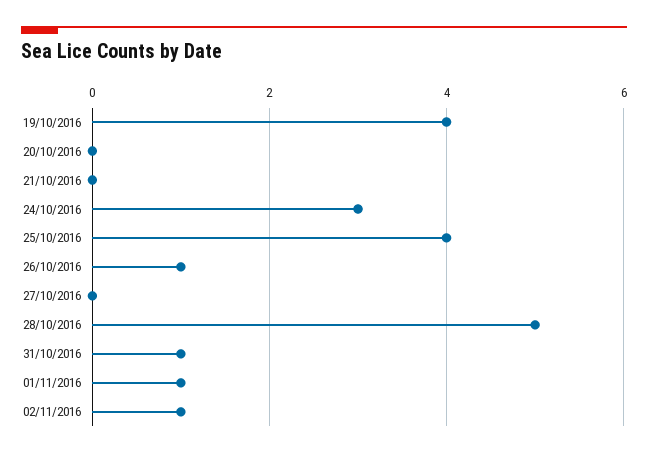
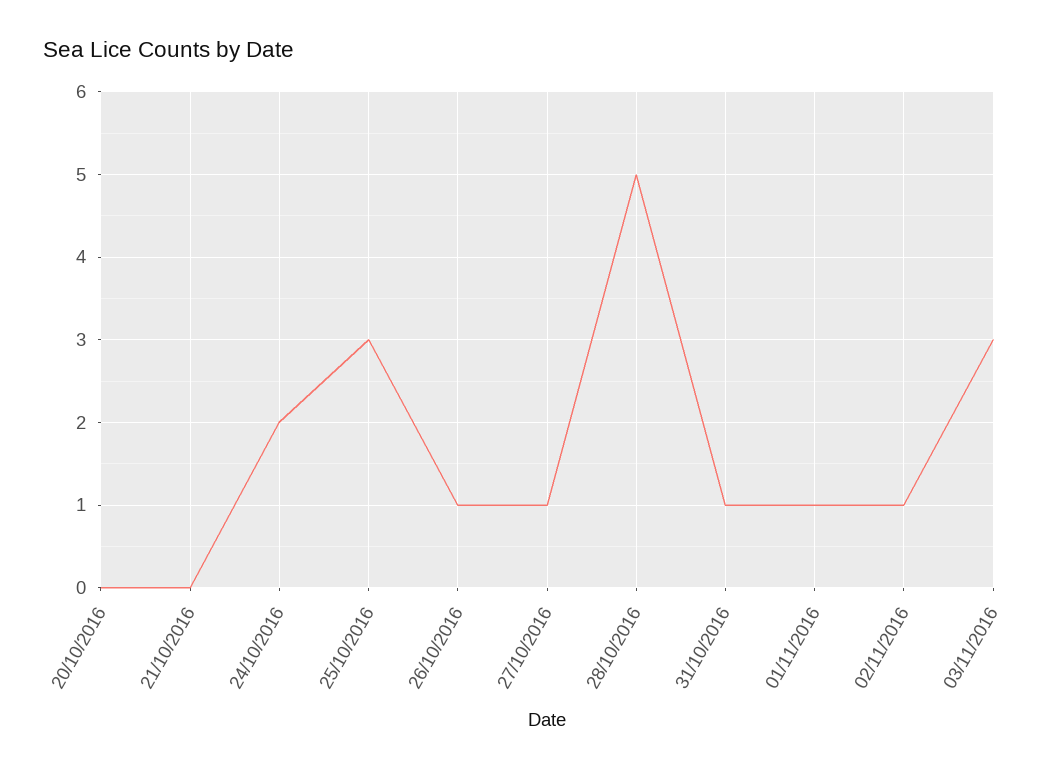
19/10/2016: 4 -> none
24/10/2016: 3 -> 2
25/10/2016: 4 -> 3
27/10/2016: 0 -> 1
03/11/2016: none -> 3

